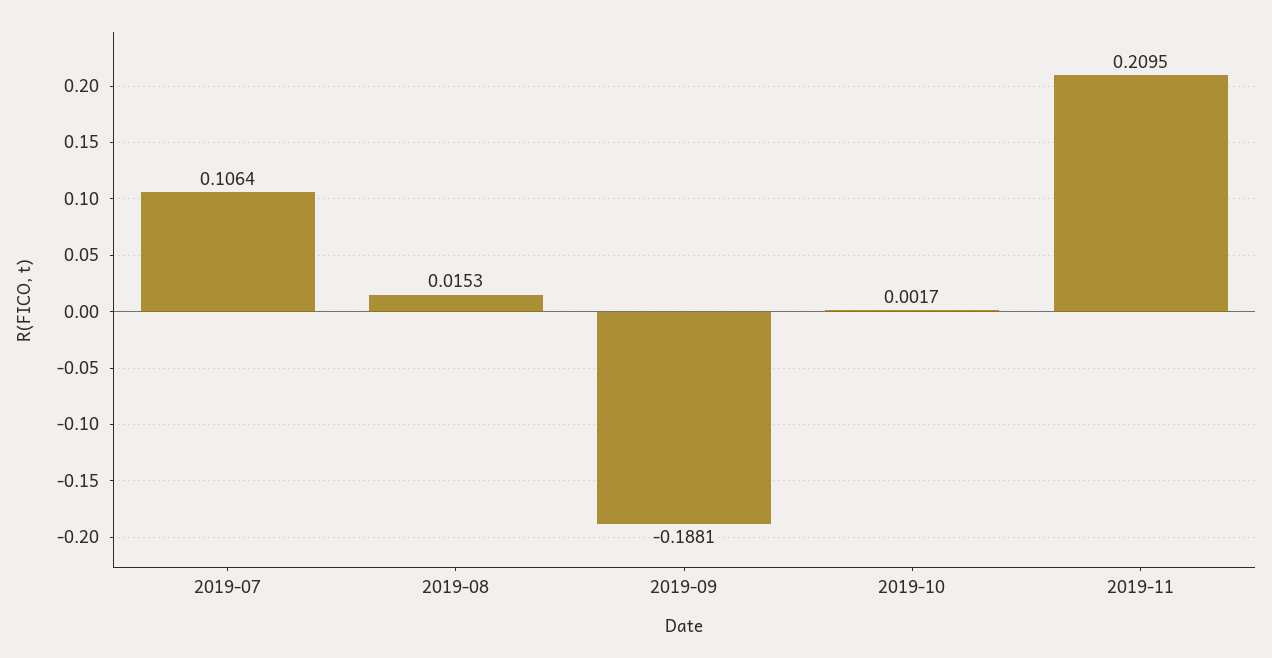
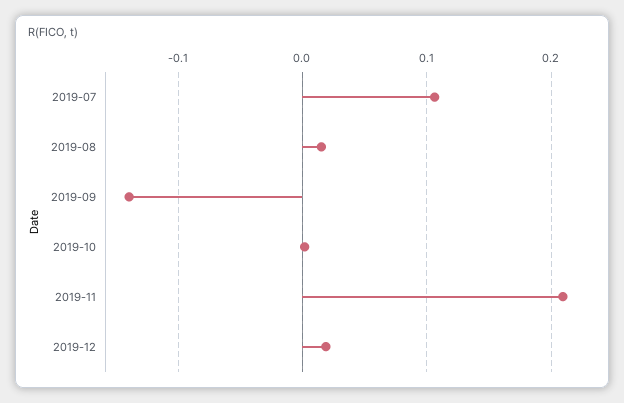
2019-09: -0.1881 -> -0.14
2019-12: none -> 0.02

